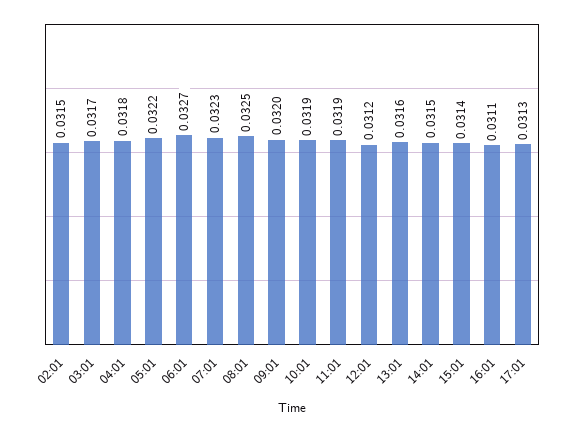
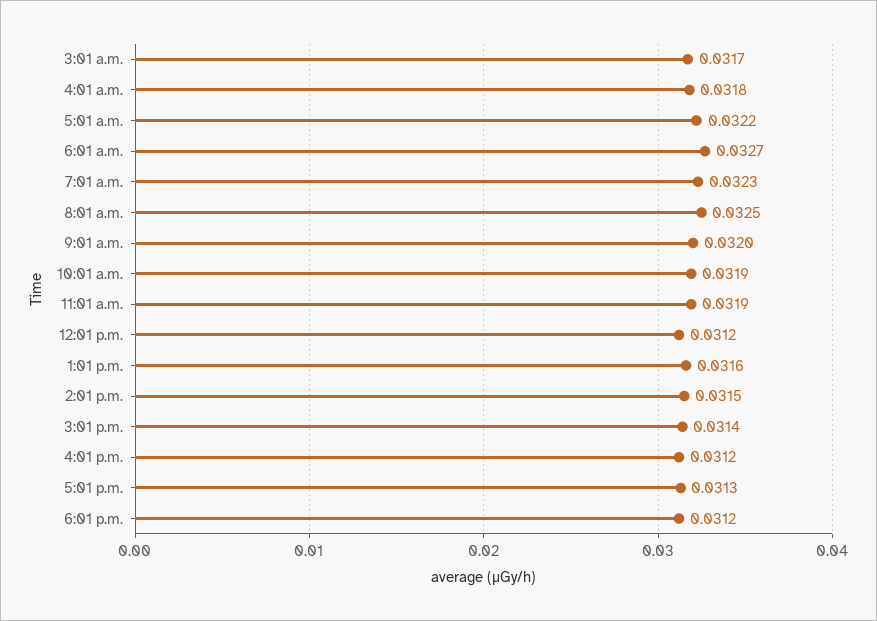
02:01: 0.0315 -> none
16:01: 0.0311 -> 0.0312
6:01 p.m.: none -> 0.0312

